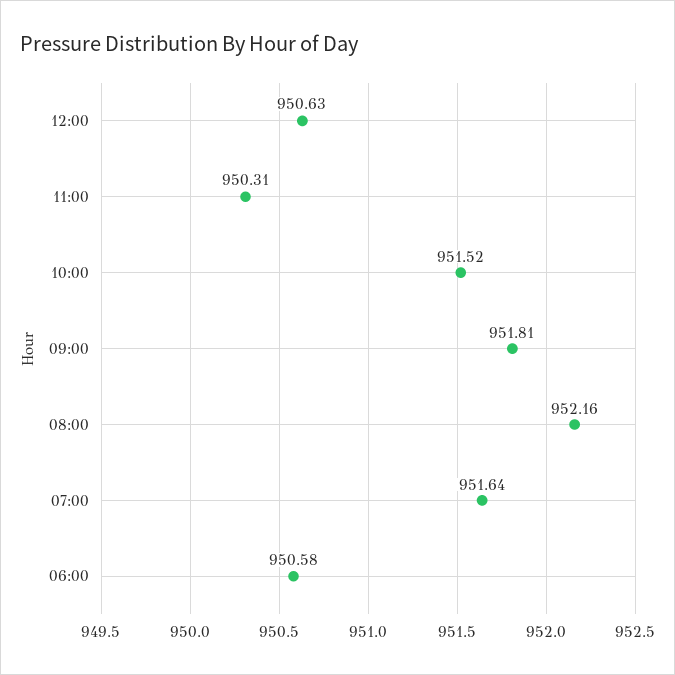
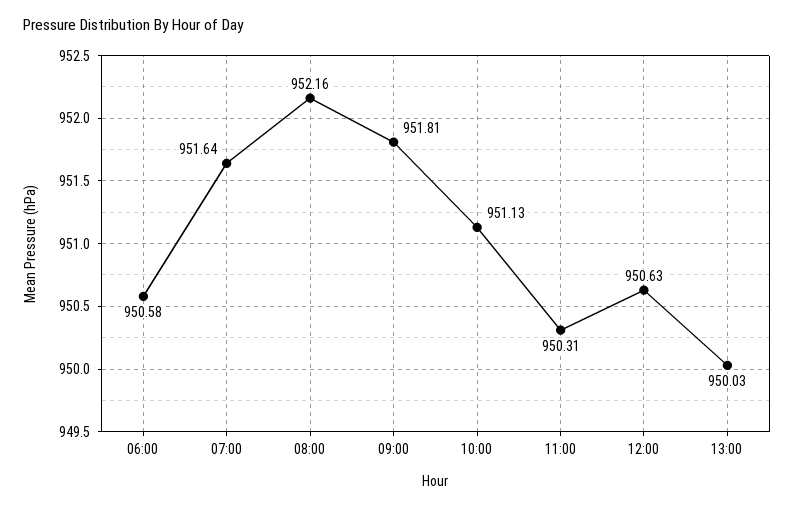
10:00: 951.52 -> 951.13
13:00: none -> 950.03

